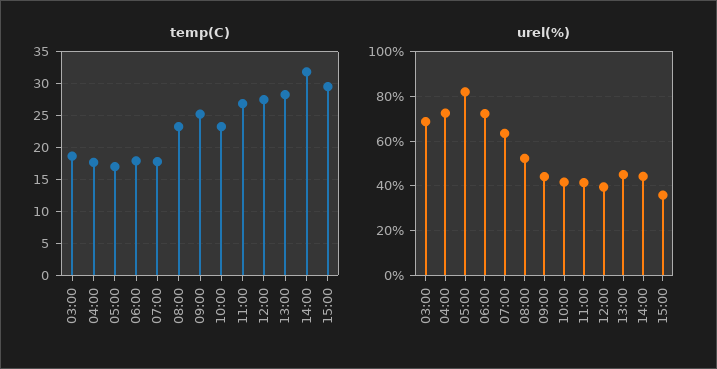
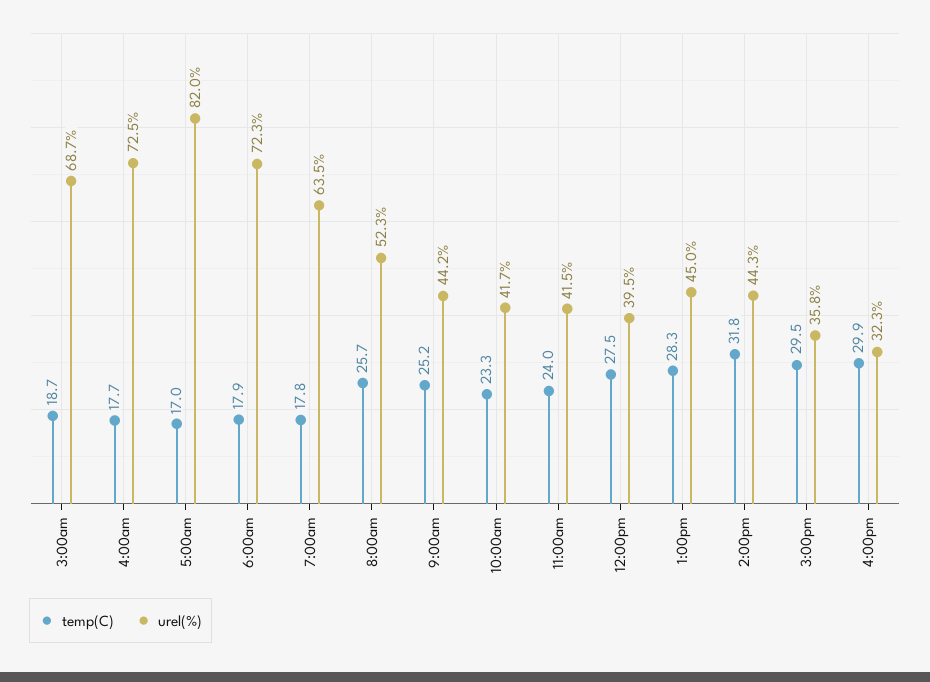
temp(C), 08:00: 23 -> 25.7
temp(C), 11:00: 27 -> 24
temp(C), 4:00pm: none -> 29.9
urel(%), 4:00pm: none -> 32.3

